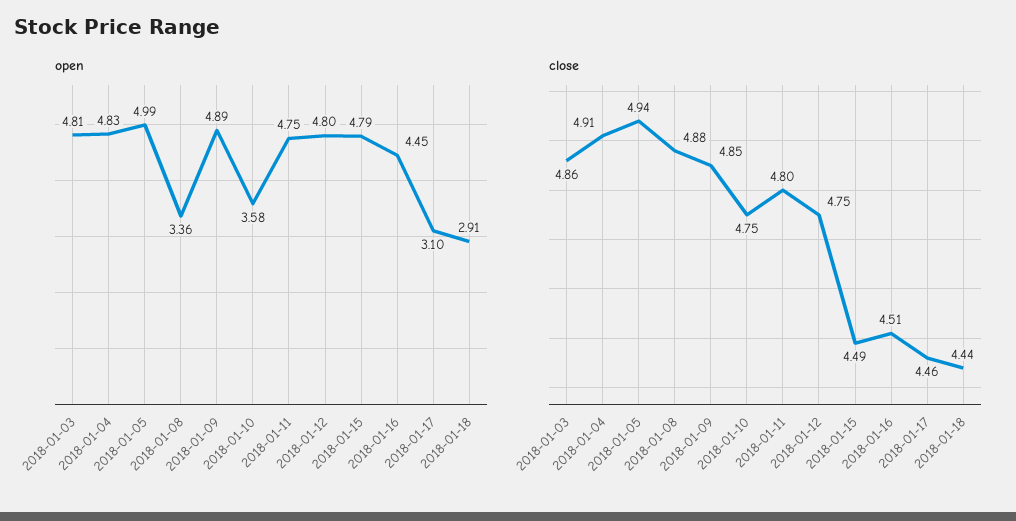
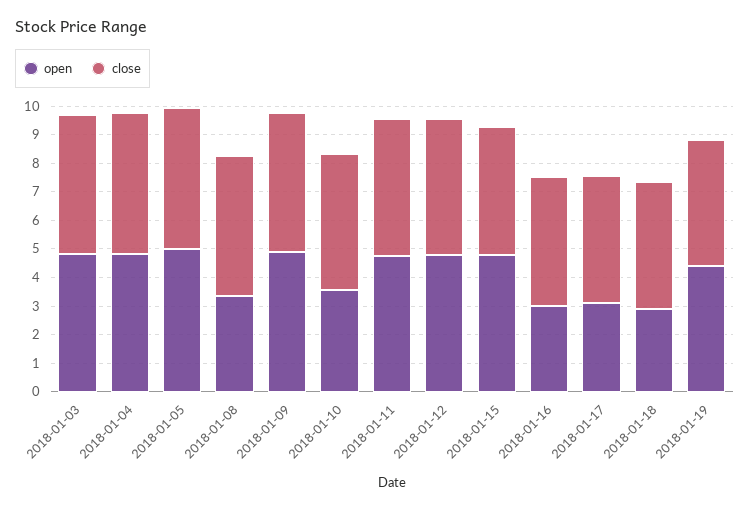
open, 2018-01-16: 4.45 -> 3
open, 2018-01-19: none -> 4.5
close, 2018-01-19: none -> 4.5

